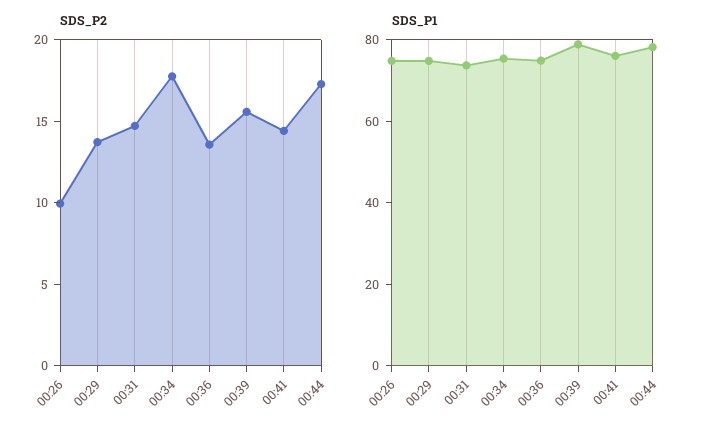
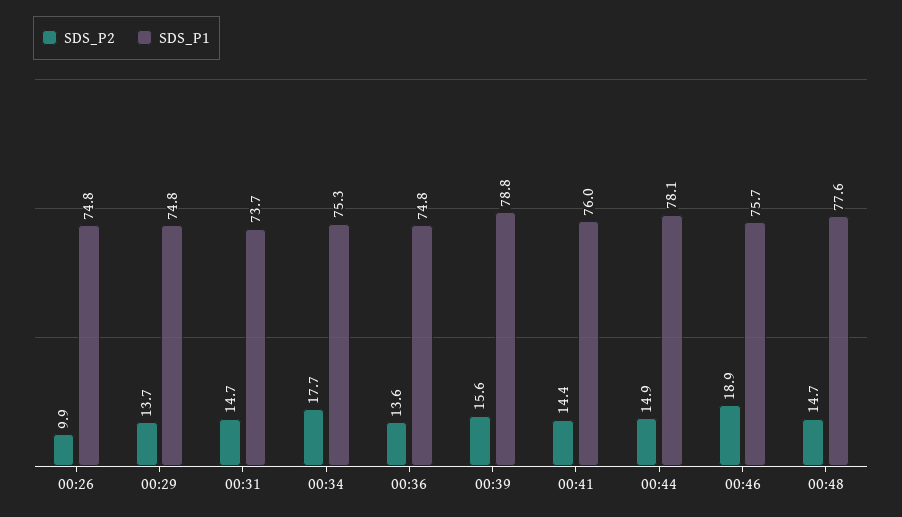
SDS_P2, 00:44: 17 -> 14.9
SDS_P2, 00:46: none -> 18.9
SDS_P1, 00:46: none -> 75.7
SDS_P2, 00:48: none -> 14.7
SDS_P1, 00:48: none -> 77.6

